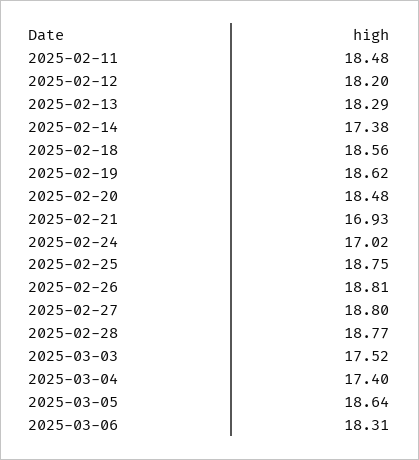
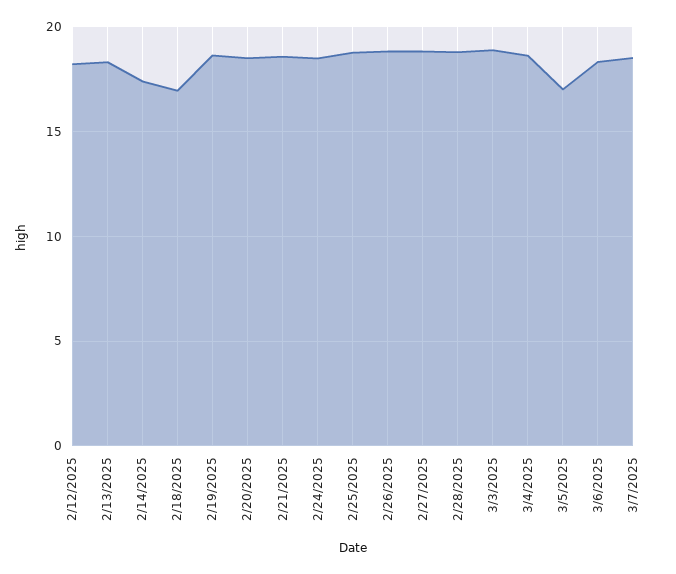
2025-02-11: 18.48 -> none
2025-02-18: 18.56 -> 17
2025-02-21: 16.93 -> 18.5
2025-02-24: 17.02 -> 18.5
2025-03-03: 17.52 -> 19
2025-03-04: 17.4 -> 18.5
2025-03-05: 18.64 -> 17
3/7/2025: none -> 18.5

